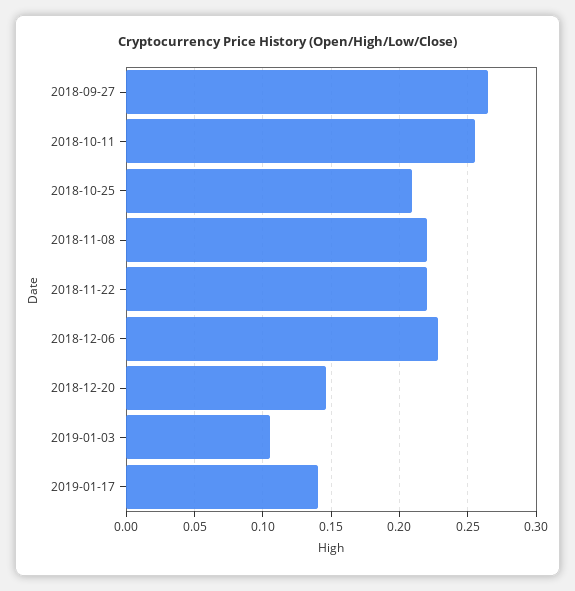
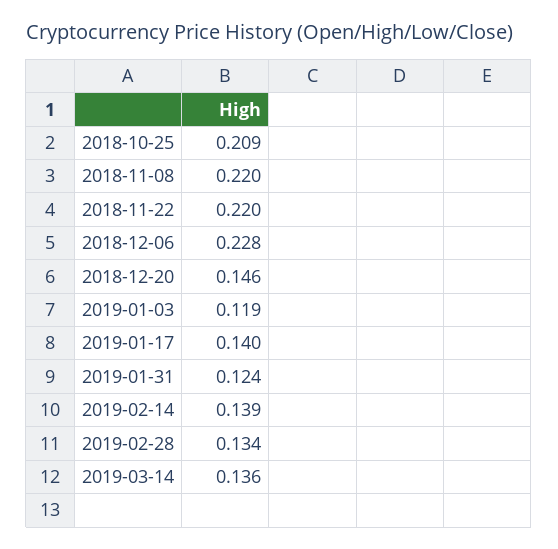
2018-09-27: 0.265 -> none
2018-10-11: 0.255 -> none
2019-01-03: 0.105 -> 0.119
2019-01-31: none -> 0.124
2019-02-14: none -> 0.139
2019-02-28: none -> 0.134
2019-03-14: none -> 0.136

